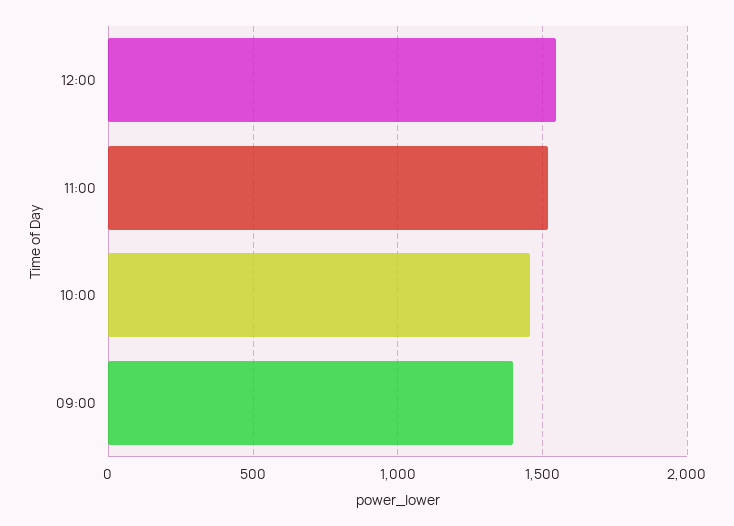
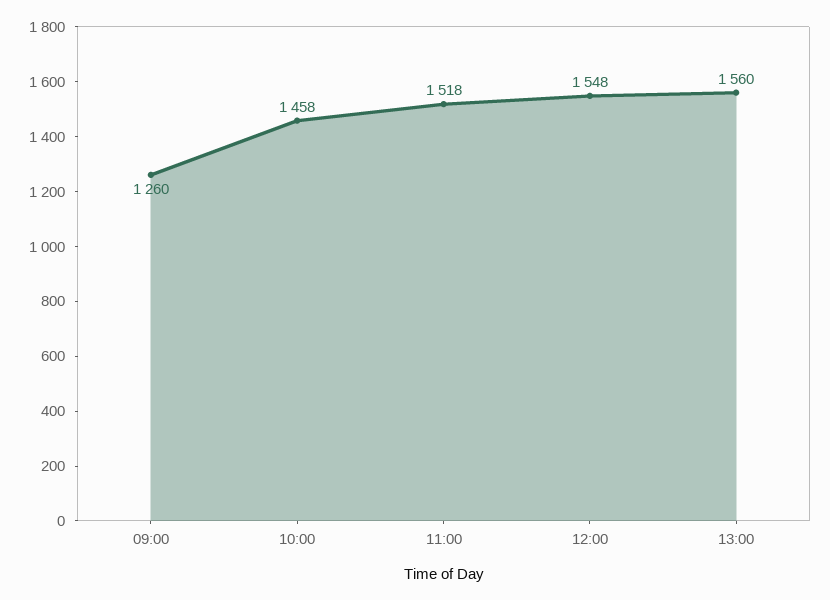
09:00: 1400 -> 1260
13:00: none -> 1560

